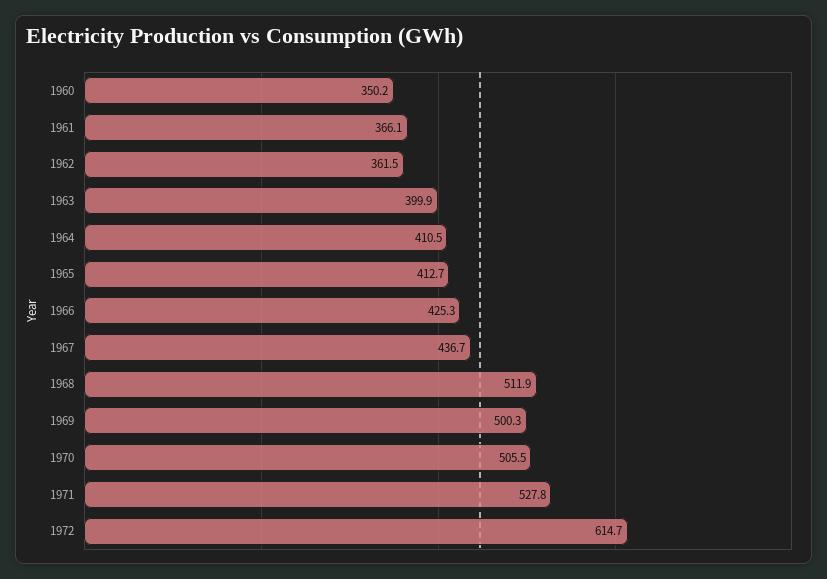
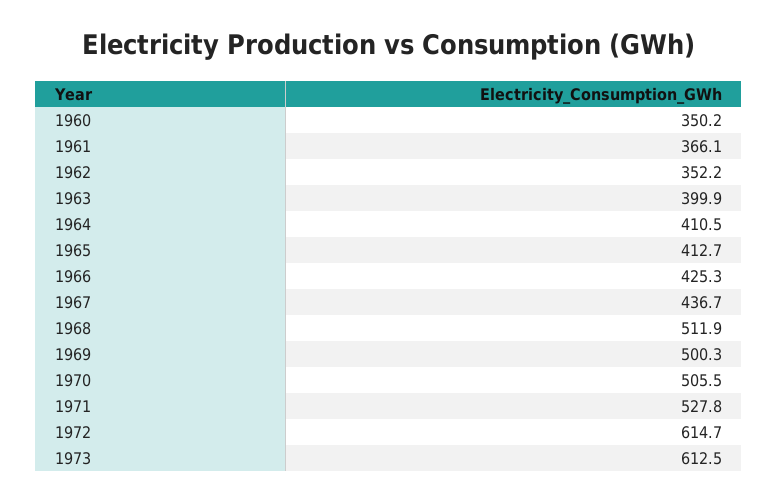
1962: 361.5 -> 352.2
1973: none -> 612.5

